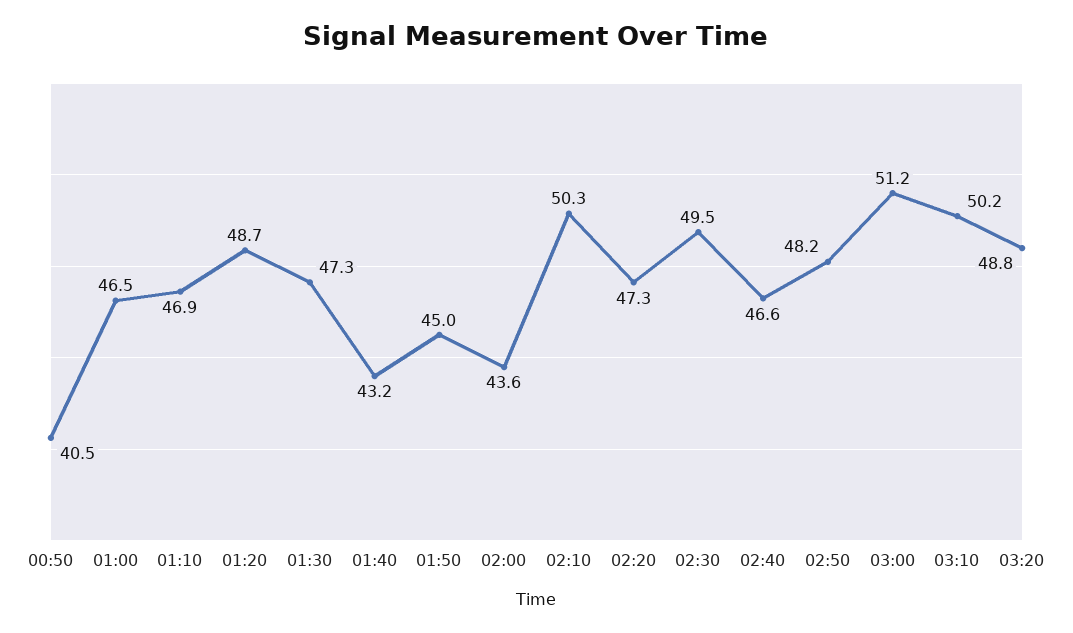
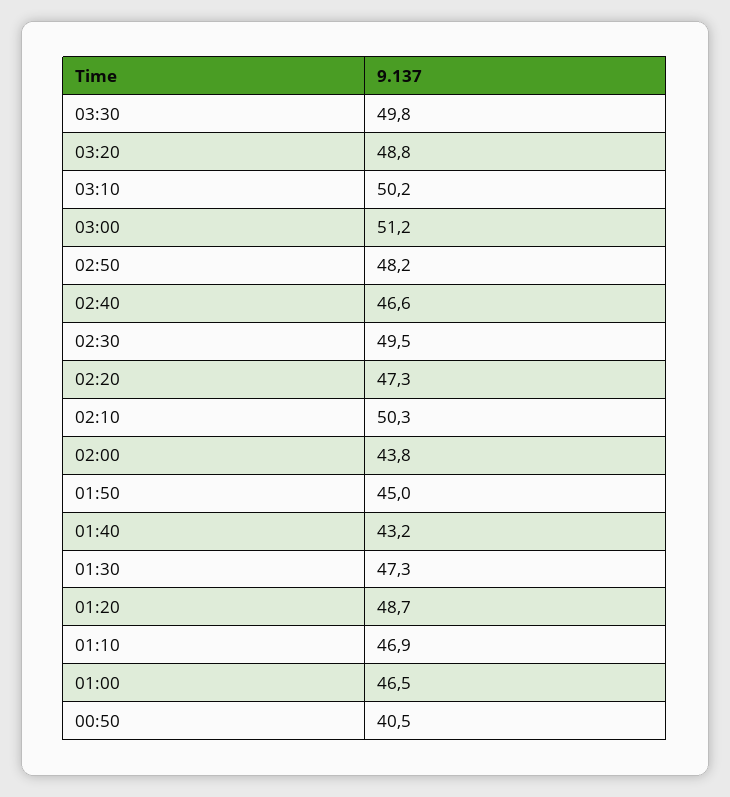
02:00: 43.6 -> 43.8
03:30: none -> 49.8

